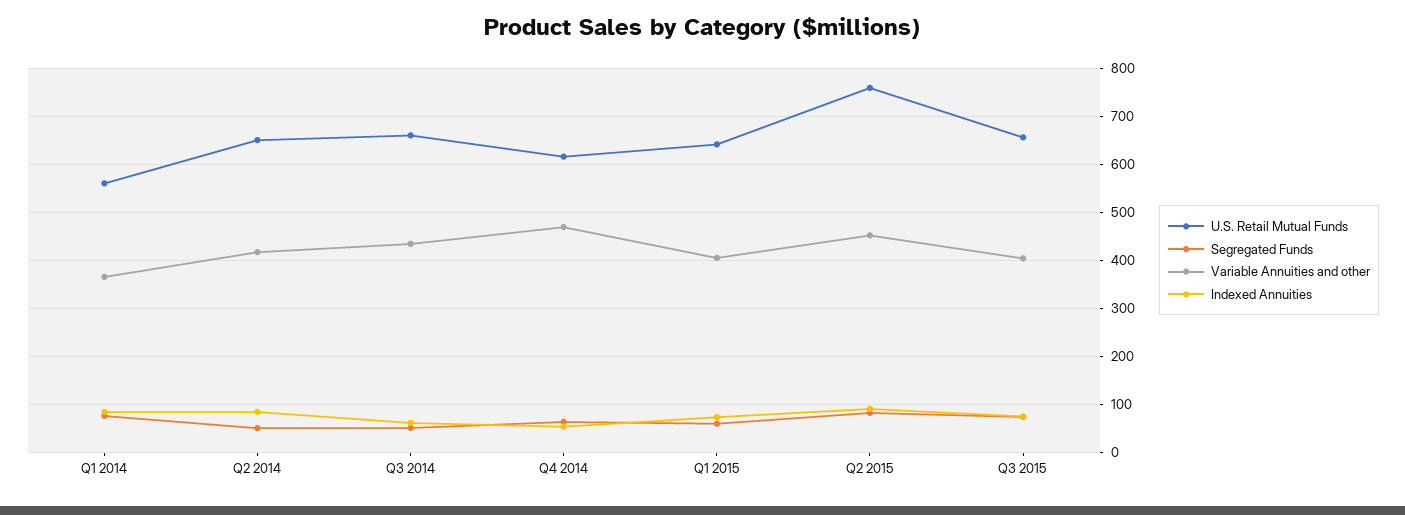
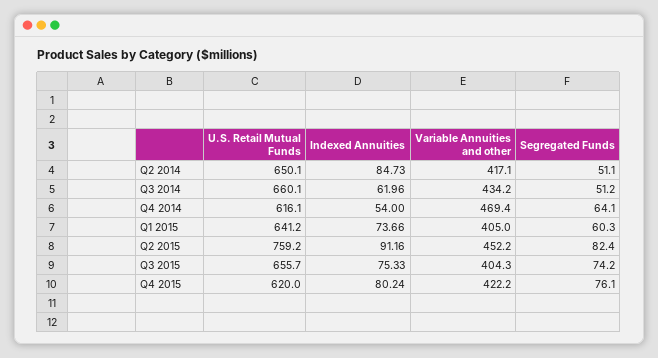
U.S. Retail Mutual Funds, Q1 2014: 560 -> none
Segregated Funds, Q1 2014: 80 -> none
Variable Annuities and other, Q1 2014: 360 -> none
Indexed Annuities, Q1 2014: 80 -> none
U.S. Retail Mutual Funds, Q4 2015: none -> 620
Indexed Annuities, Q4 2015: none -> 80.24
Variable Annuities and other, Q4 2015: none -> 422.2
Segregated Funds, Q4 2015: none -> 76.1

